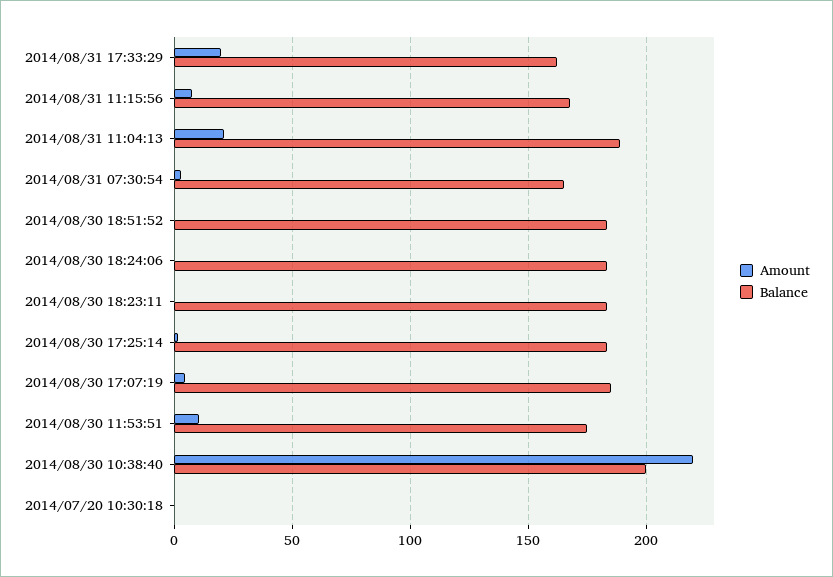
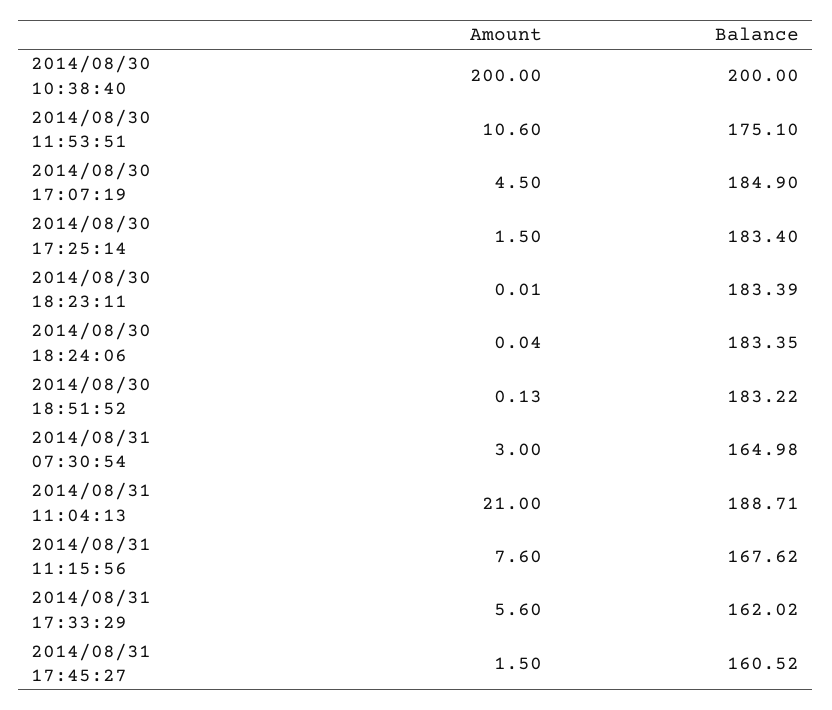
Amount, 2014/08/31 17:33:29: 20 -> 5.6
Amount, 2014/08/30 10:38:40: 220 -> 200
Amount, 2014/07/20 10:30:18: 0 -> none
Balance, 2014/07/20 10:30:18: 0 -> none
Amount, 2014/08/31 17:45:27: none -> 1.5
Balance, 2014/08/31 17:45:27: none -> 160.52

